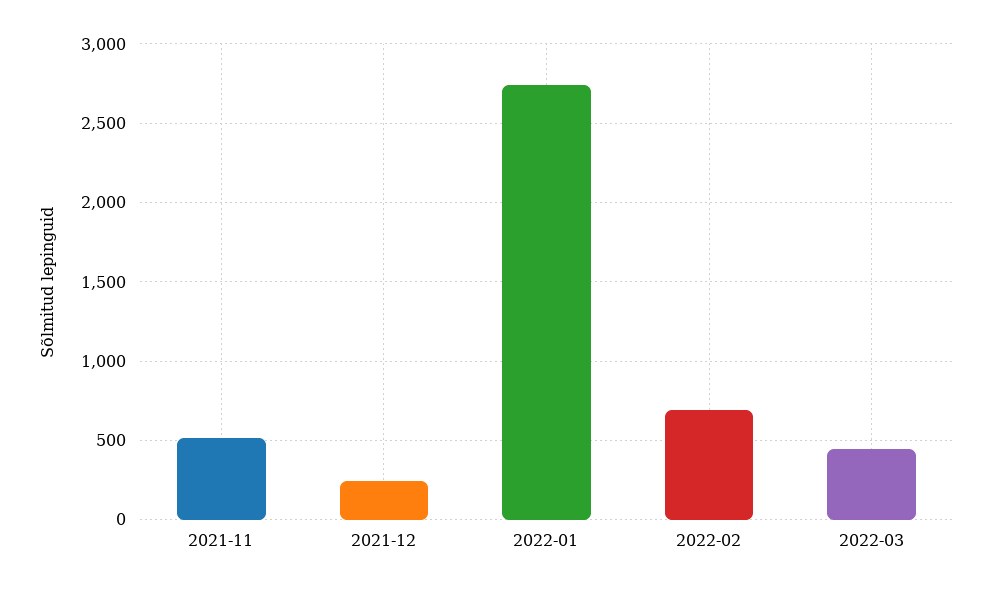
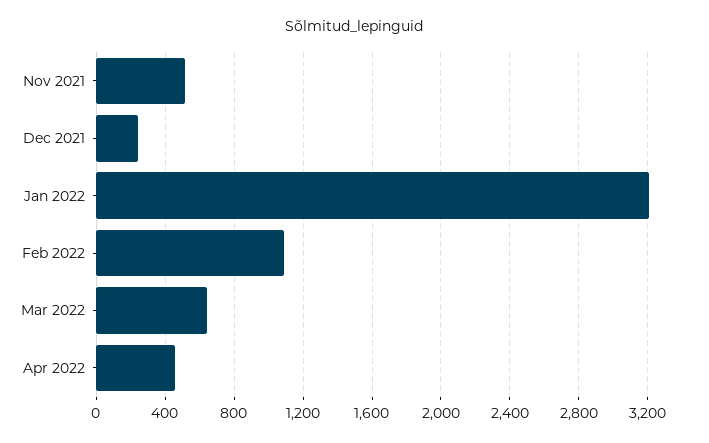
2022-01: 2750 -> 3200
2022-02: 700 -> 1100
2022-03: 450 -> 650
Apr 2022: none -> 450

